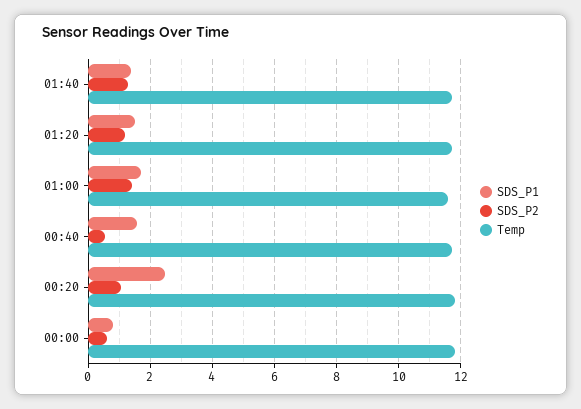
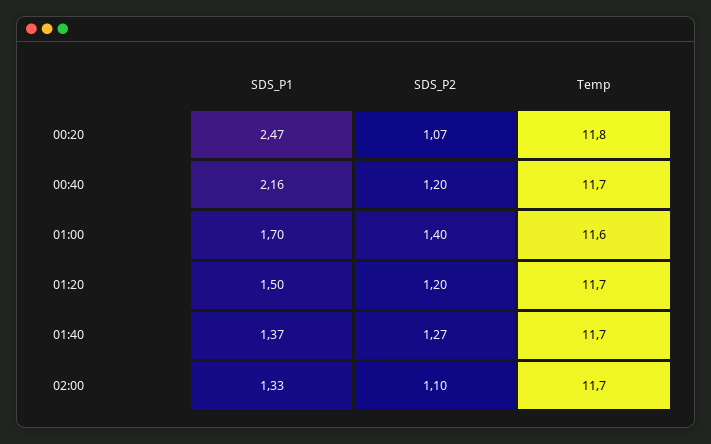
SDS_P1, 00:40: 1.6 -> 2.16
SDS_P2, 00:40: 0.6 -> 1.2
SDS_P1, 00:00: 0.8 -> none
SDS_P2, 00:00: 0.6 -> none
Temp, 00:00: 11.8 -> none
SDS_P1, 02:00: none -> 1.33
SDS_P2, 02:00: none -> 1.1
Temp, 02:00: none -> 11.7

